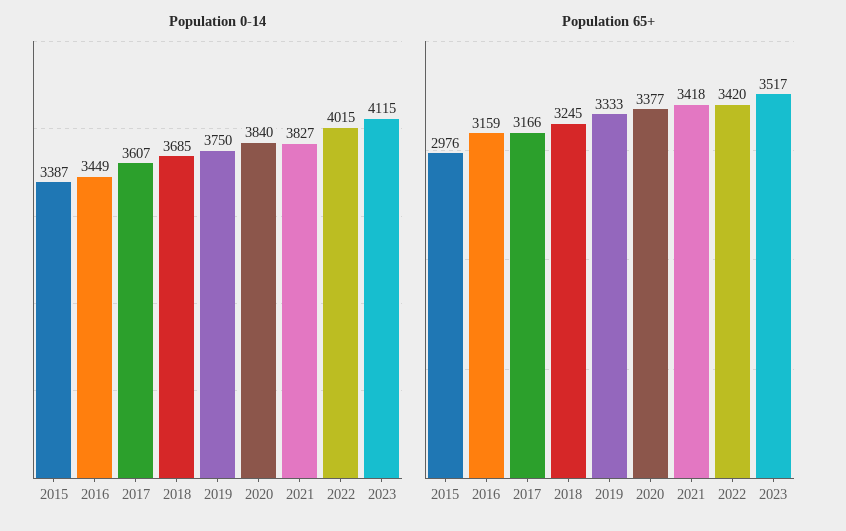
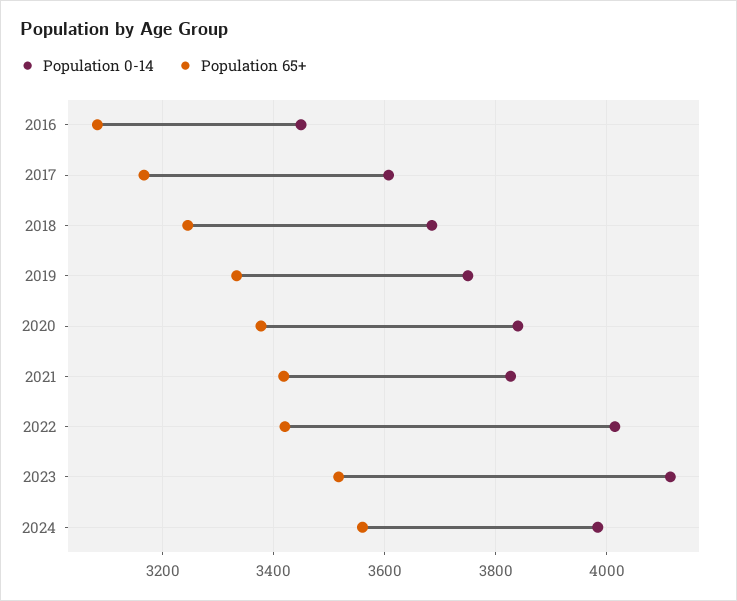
Population 0-14, 2015: 3387 -> none
Population 65+, 2015: 2976 -> none
Population 65+, 2016: 3159 -> 3080
Population 0-14, 2024: none -> 3980
Population 65+, 2024: none -> 3560

